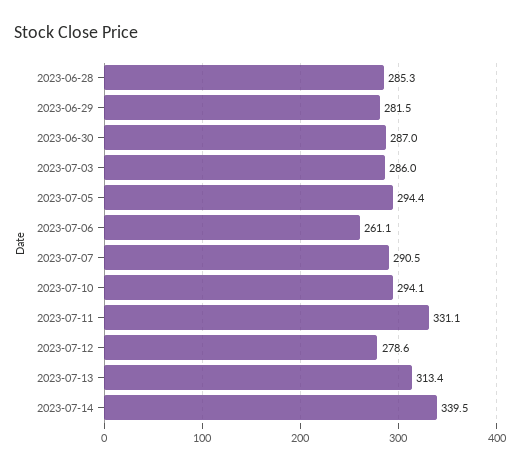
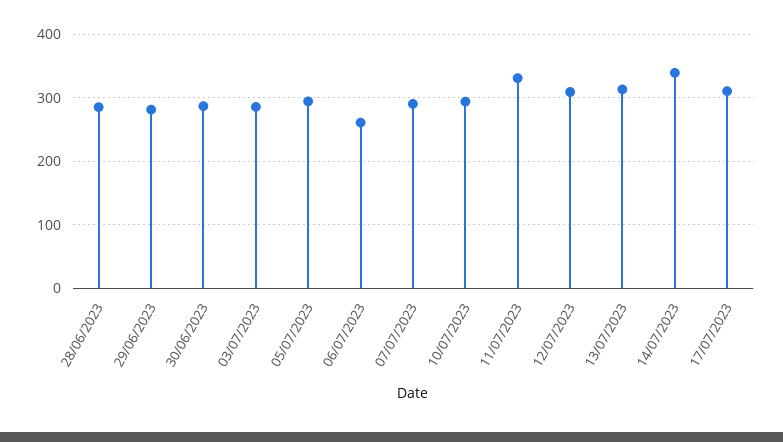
2023-07-12: 278.6 -> 310
17/07/2023: none -> 310

